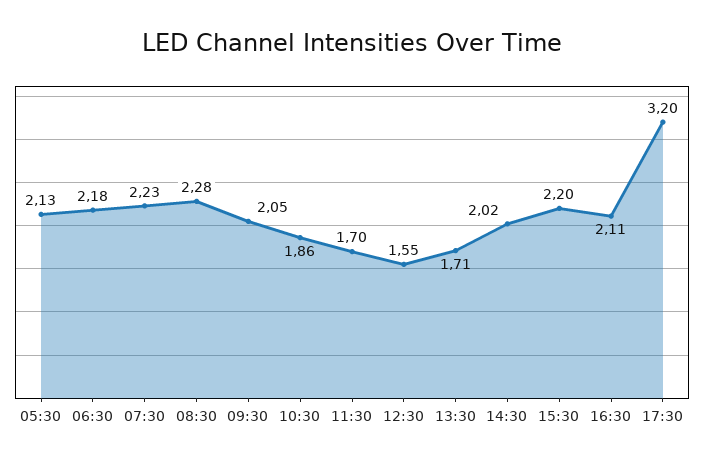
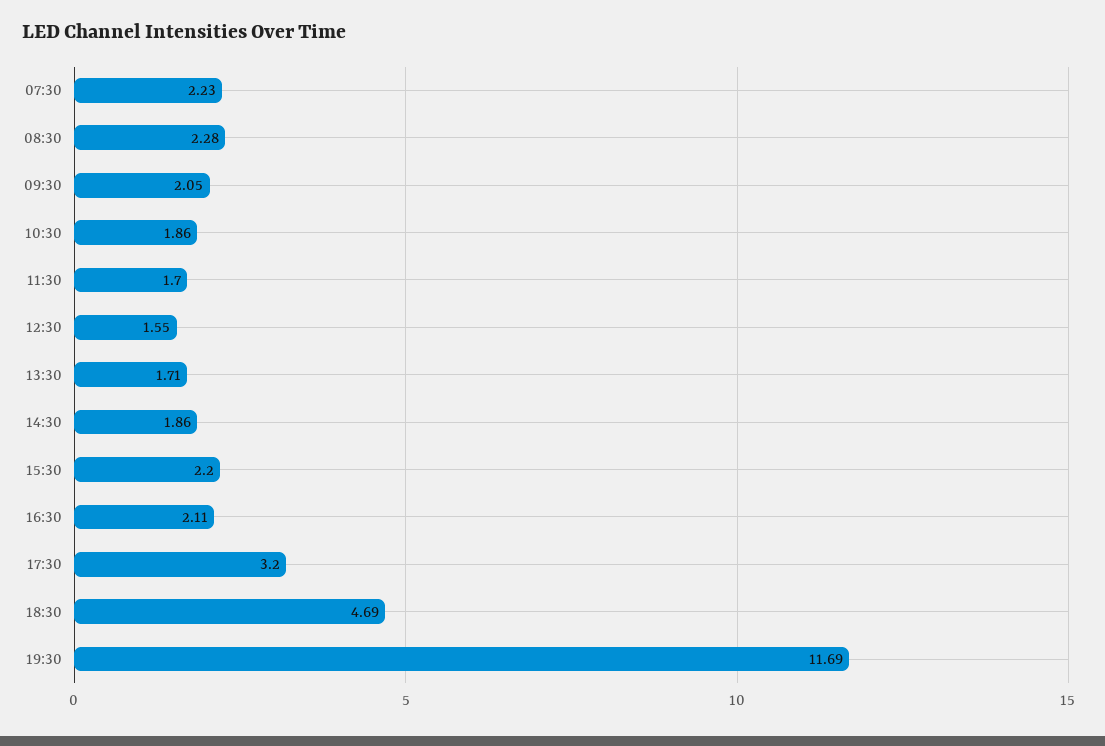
05:30: 2.13 -> none
06:30: 2.18 -> none
14:30: 2.02 -> 1.86
18:30: none -> 4.69
19:30: none -> 11.69

